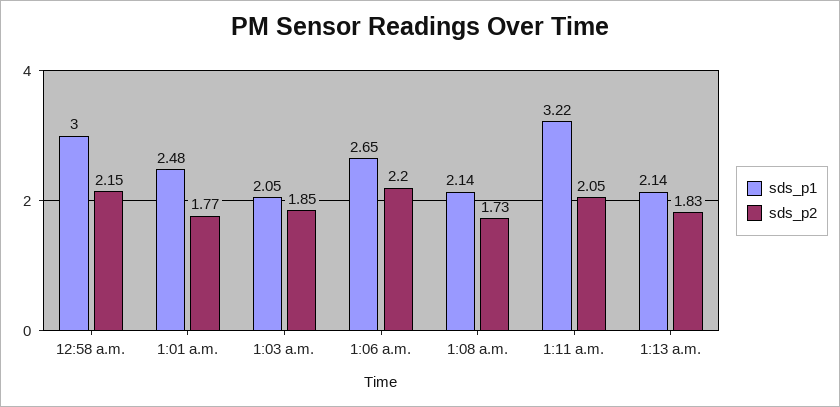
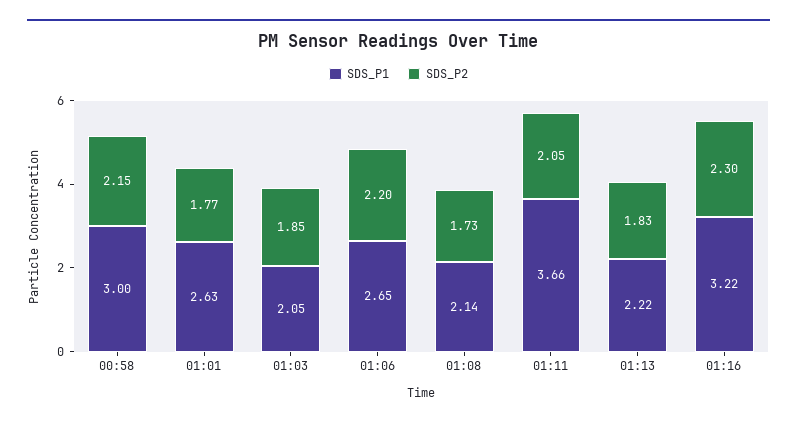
sds_p1, 1:01 a.m.: 2.48 -> 2.63
sds_p1, 1:11 a.m.: 3.22 -> 3.66
sds_p1, 1:13 a.m.: 2.14 -> 2.22
sds_p1, 01:16: none -> 3.22
sds_p2, 01:16: none -> 2.3

